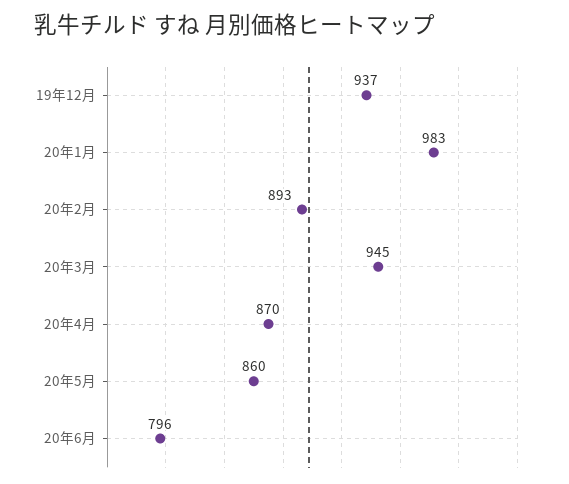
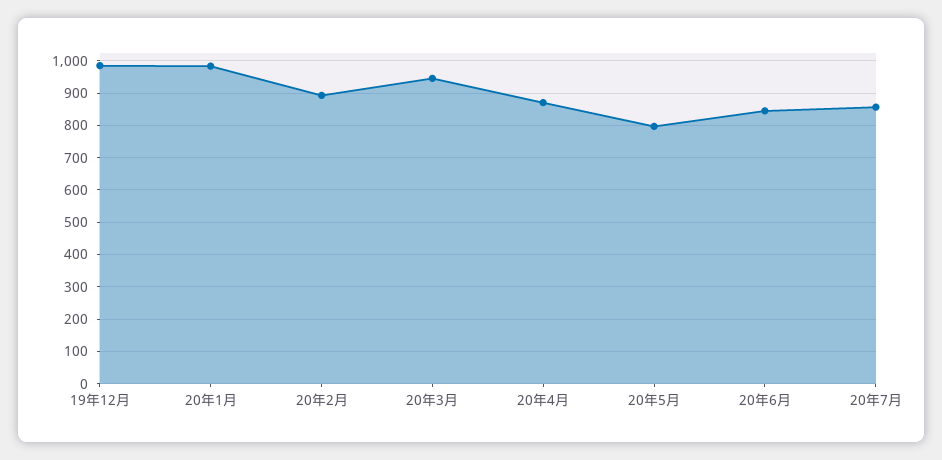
19年12月: 937 -> 980
20年5月: 860 -> 800
20年6月: 796 -> 840
20年7月: none -> 860

